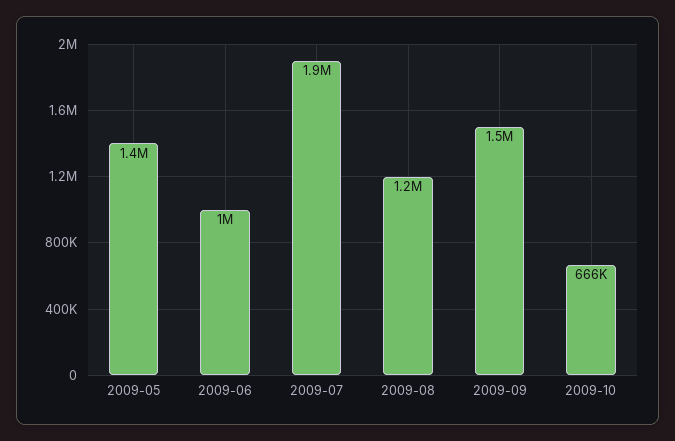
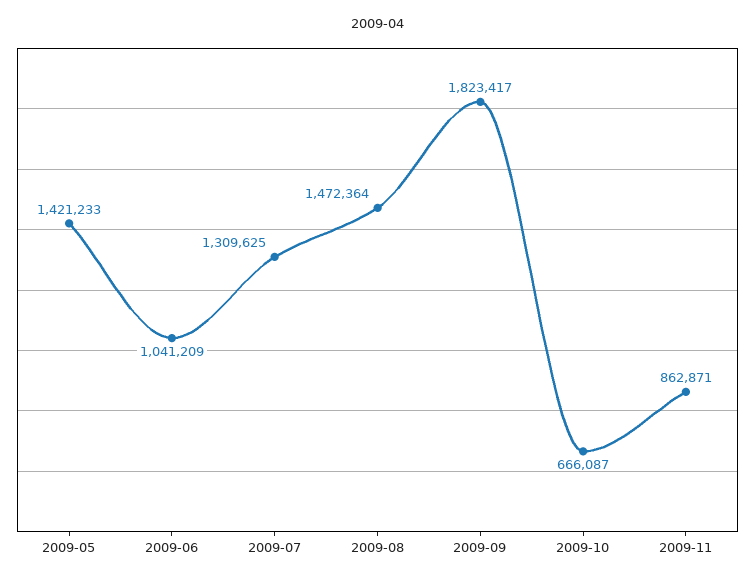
2009-07: 1900000 -> 1309625
2009-08: 1200000 -> 1472364
2009-09: 1500000 -> 1823417
2009-11: none -> 862871

